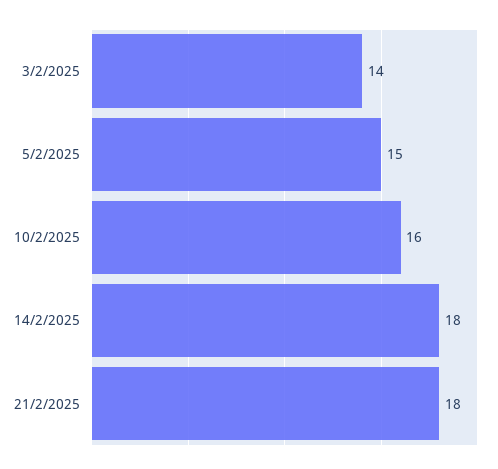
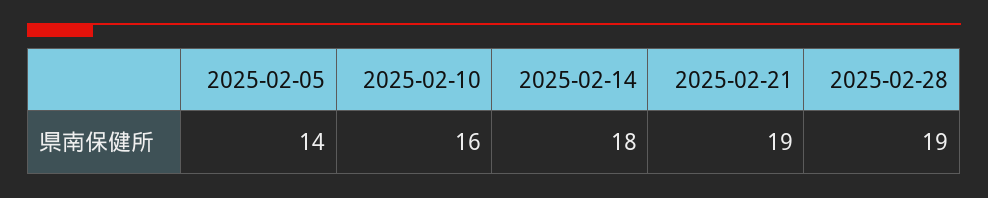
3/2/2025: 14 -> none
5/2/2025: 15 -> 14
21/2/2025: 18 -> 19
2025-02-28: none -> 19

